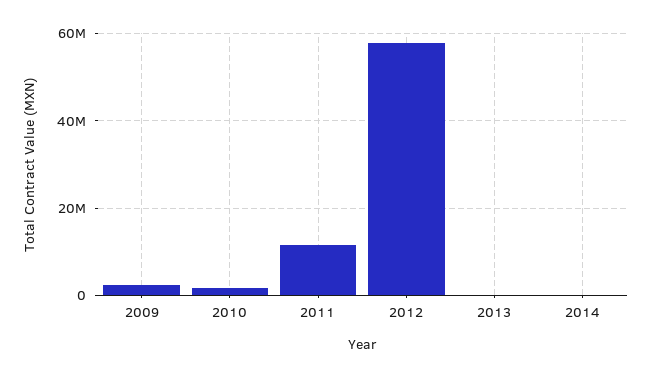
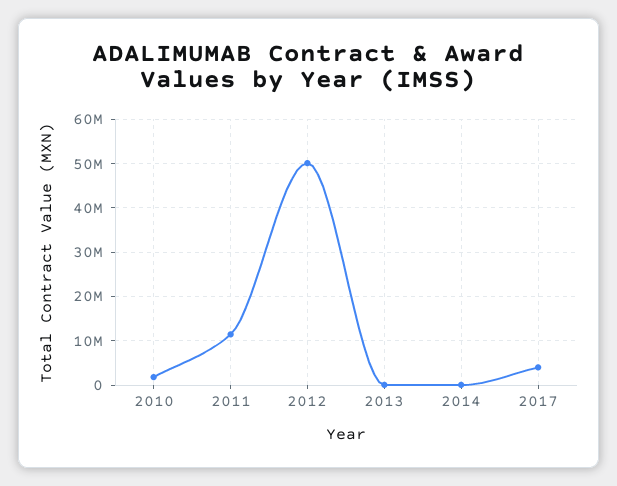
2009: 2000000 -> none
2012: 58000000 -> 50000000
2017: none -> 4000000

